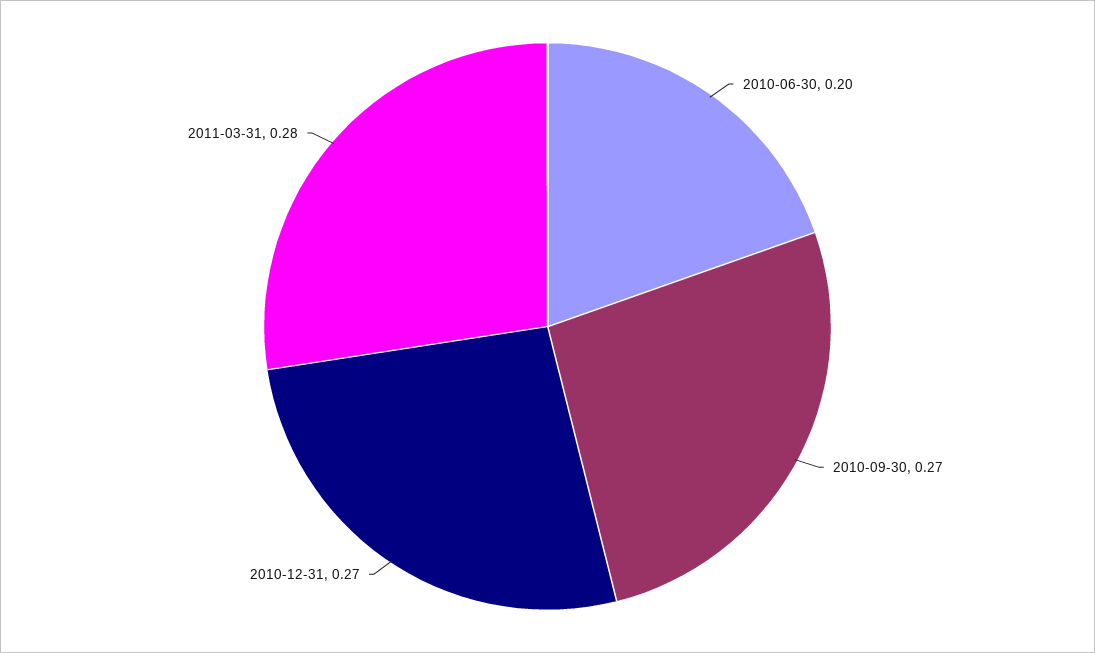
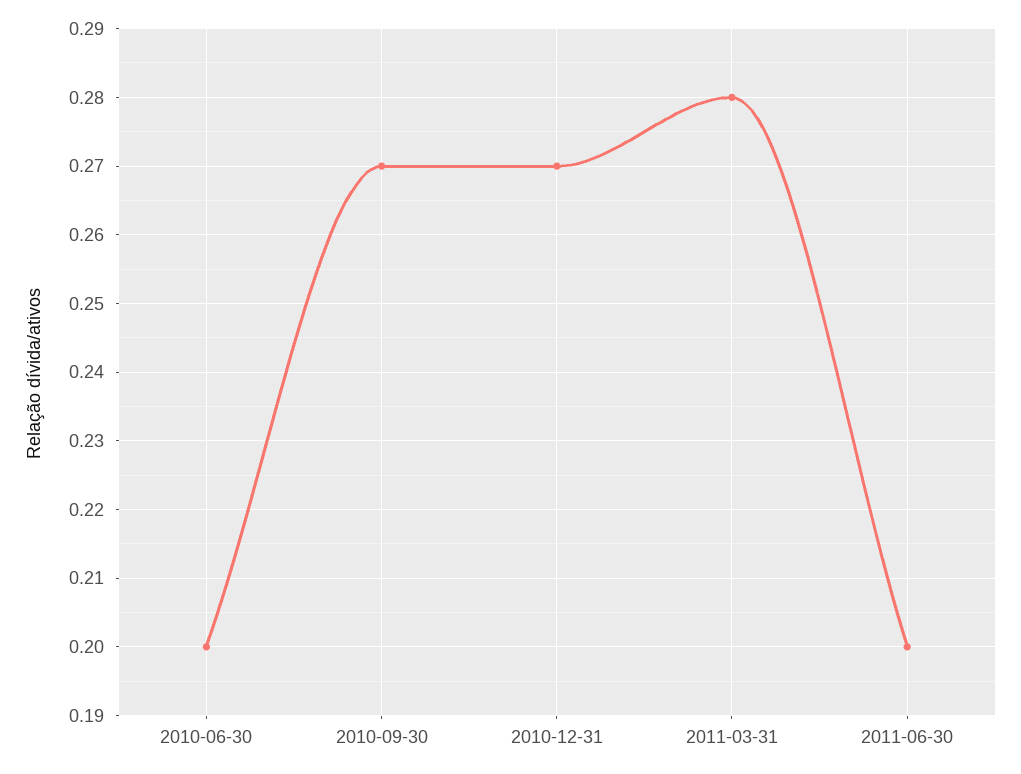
2011-06-30: none -> 0.2

